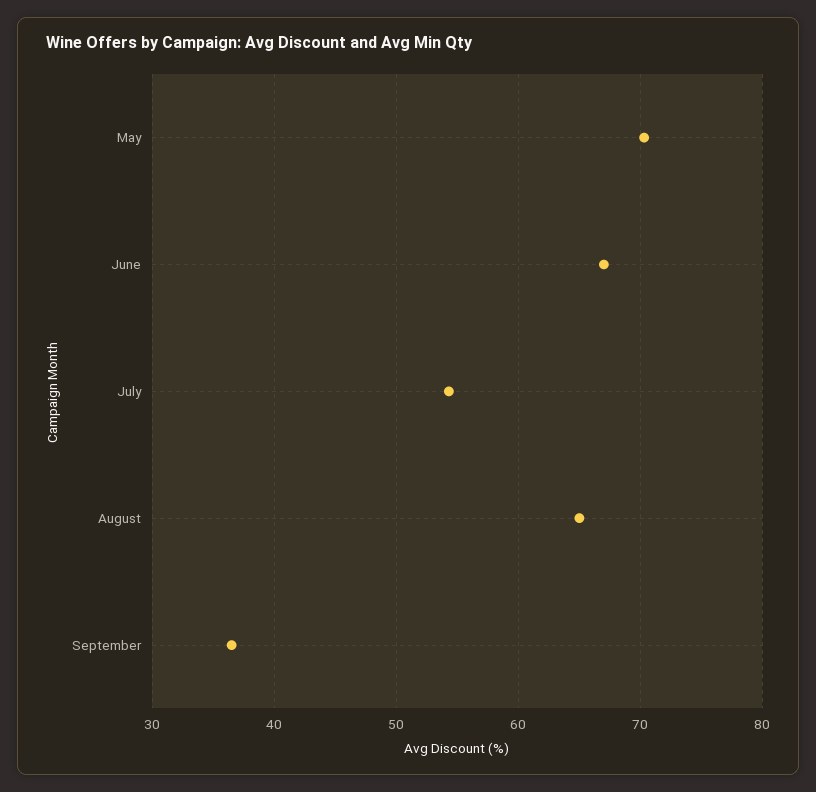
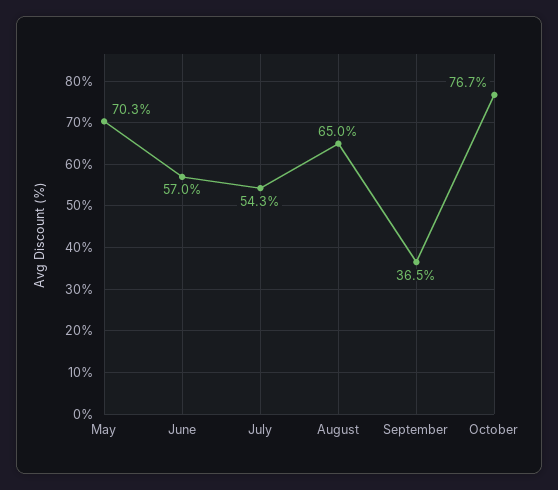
June: 67 -> 57
October: none -> 76.7

